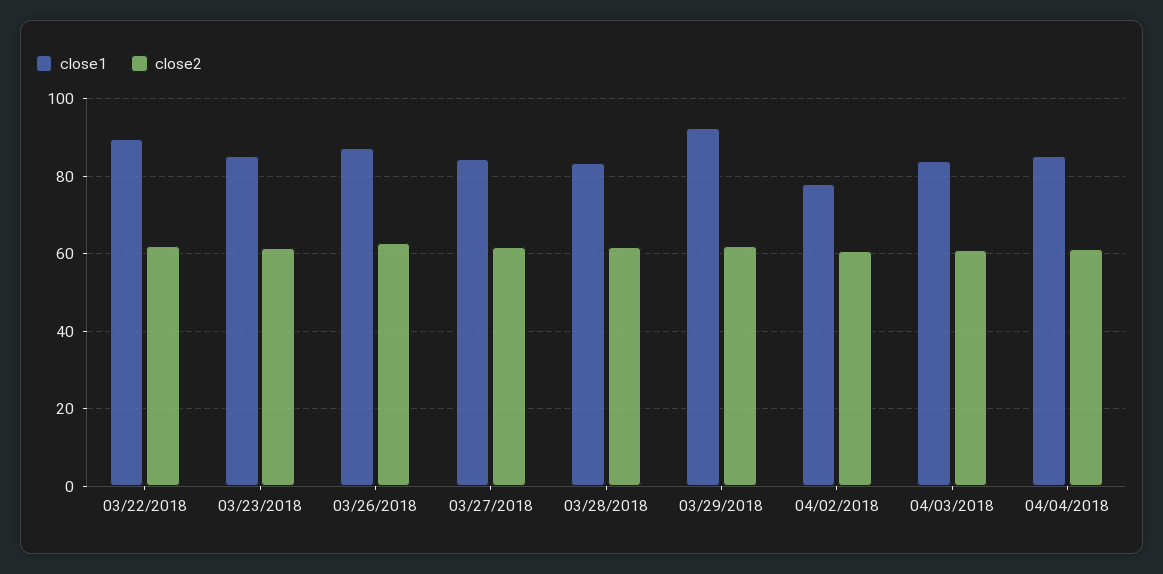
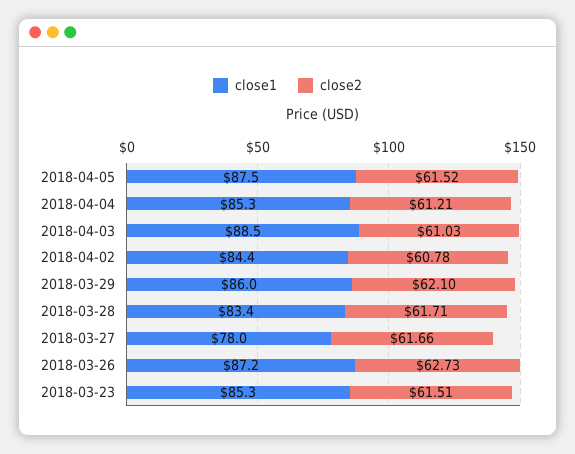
close1, 03/22/2018: 90 -> none
close2, 03/22/2018: 62 -> none
close1, 03/27/2018: 84 -> 78
close1, 03/29/2018: 92 -> 86
close1, 04/02/2018: 78 -> 84.4
close1, 04/03/2018: 84 -> 88.5
close1, 2018-04-05: none -> 87.5
close2, 2018-04-05: none -> 61.52

